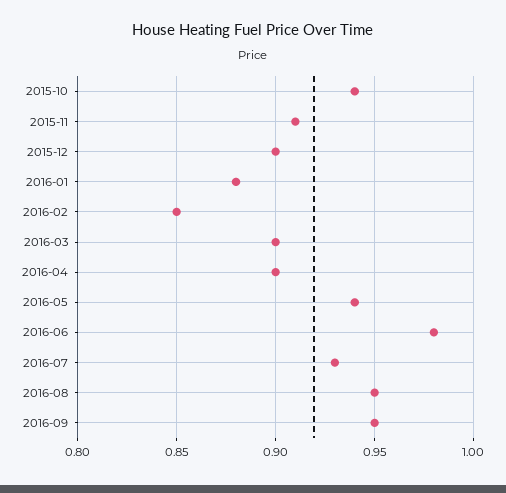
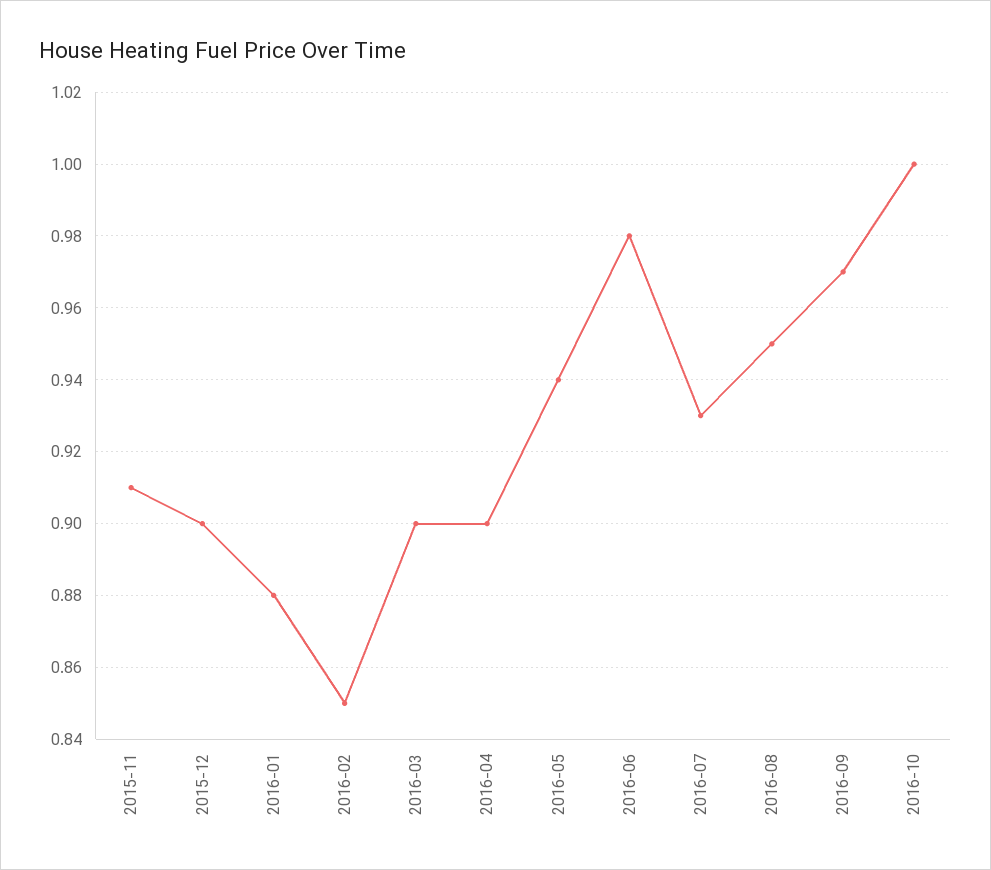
2015-10: 0.94 -> none
2016-09: 0.95 -> 0.97
2016-10: none -> 1

